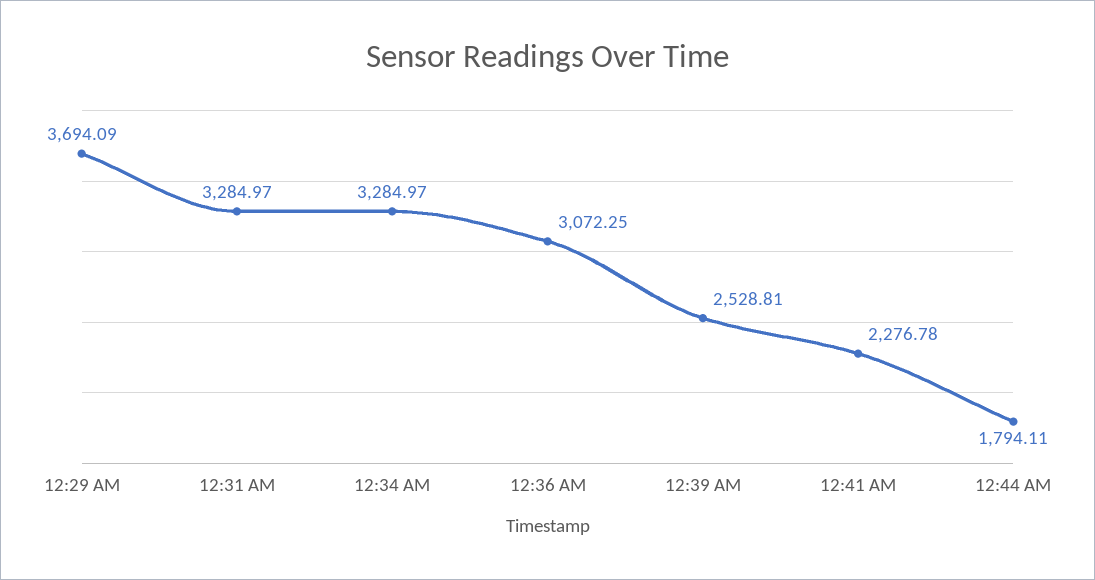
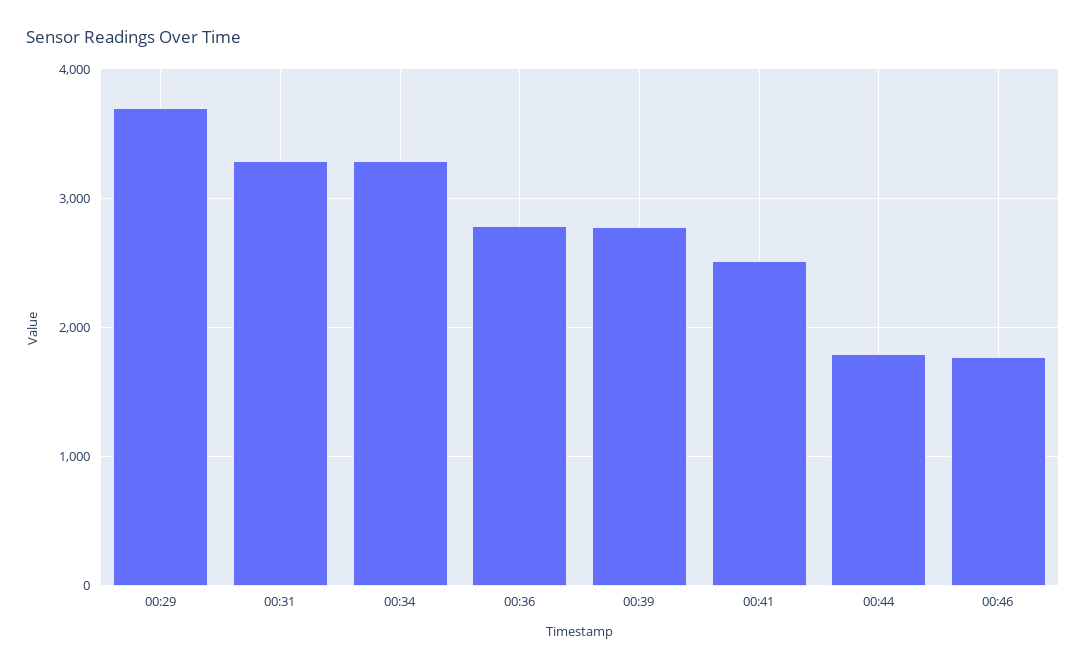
12:36 AM: 3072.25 -> 2800
12:39 AM: 2528.81 -> 2800
12:41 AM: 2276.78 -> 2500
00:46: none -> 1800

